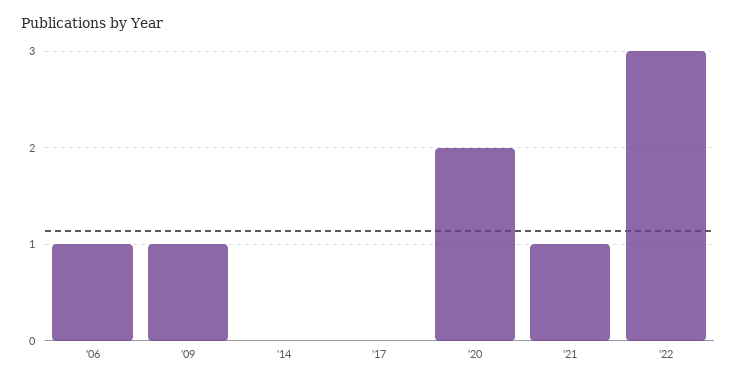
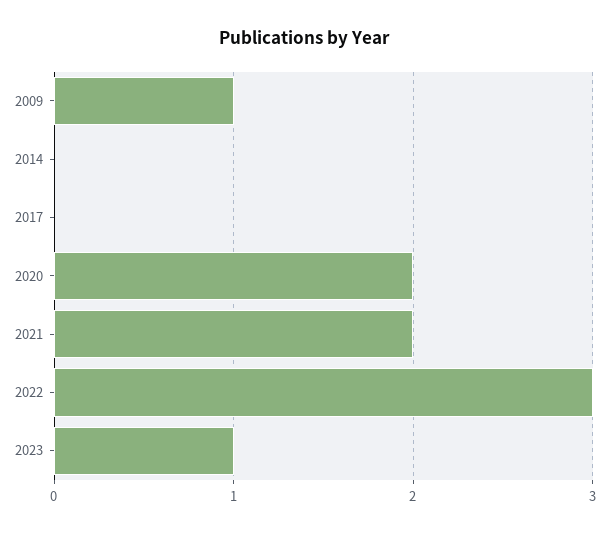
'06: 1 -> none
'21: 1 -> 2
2023: none -> 1

